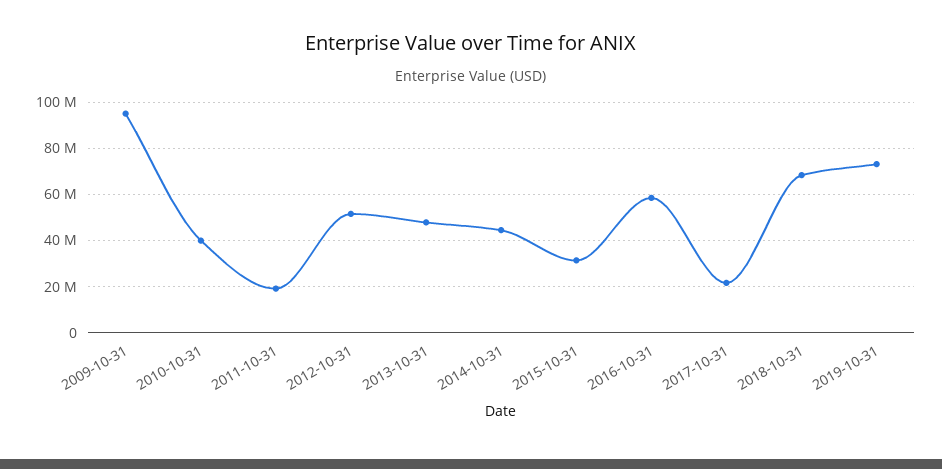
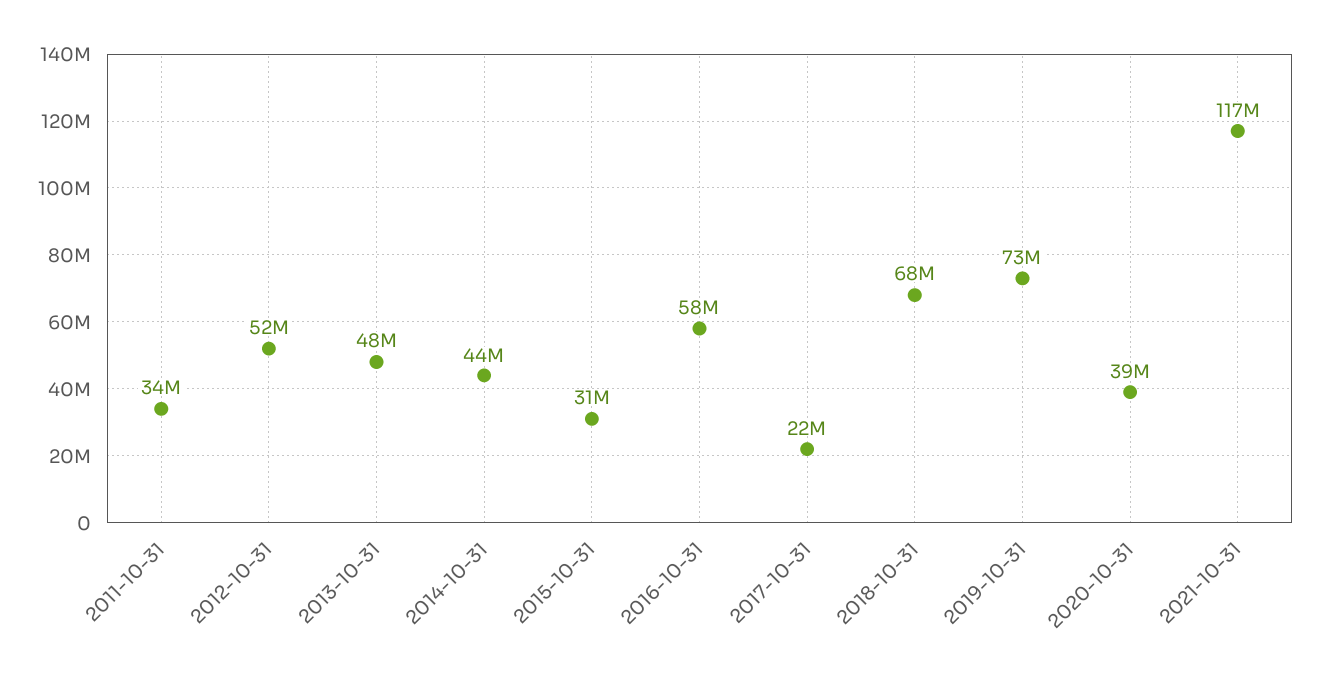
2009-10-31: 95000000 -> none
2010-10-31: 40000000 -> none
2011-10-31: 20000000 -> 34000000
2020-10-31: none -> 39000000
2021-10-31: none -> 117000000

